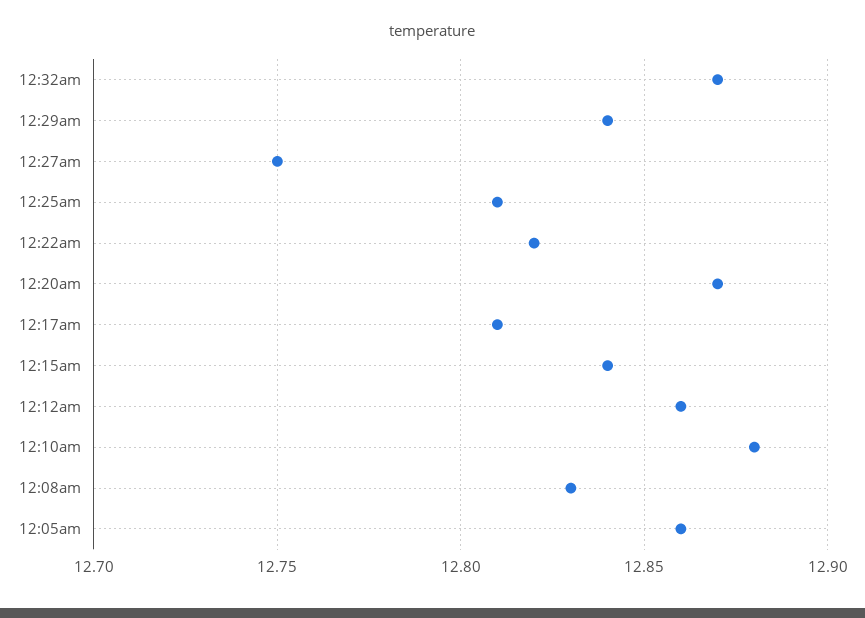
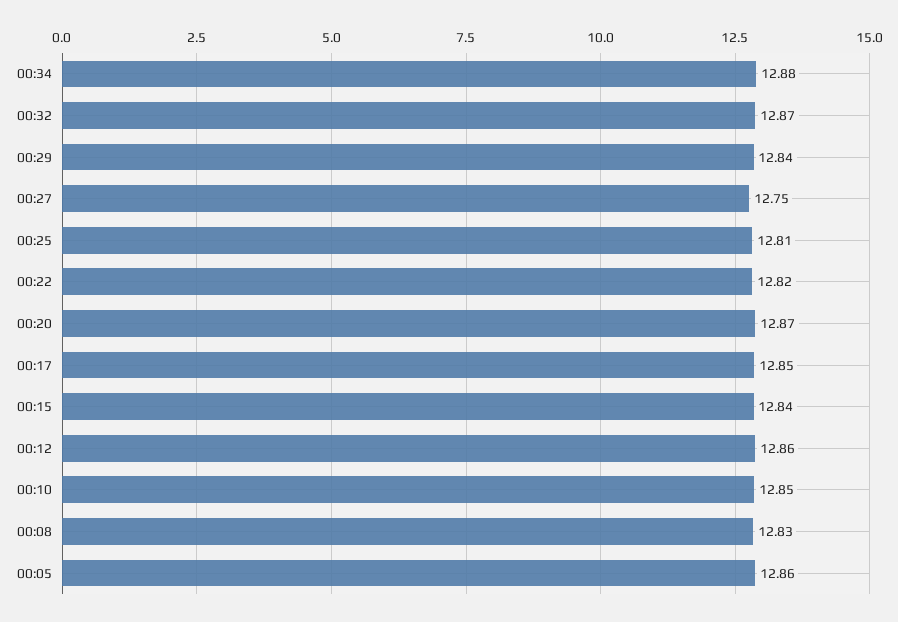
12:17am: 12.81 -> 12.85
12:10am: 12.88 -> 12.85
00:34: none -> 12.88

